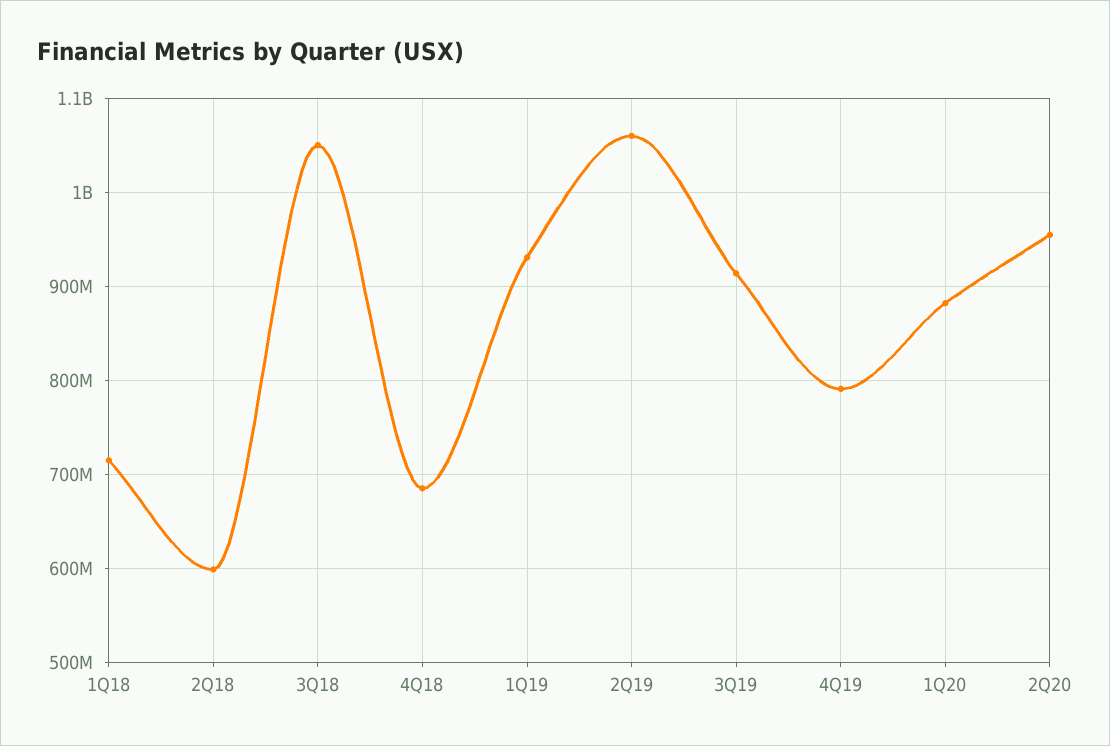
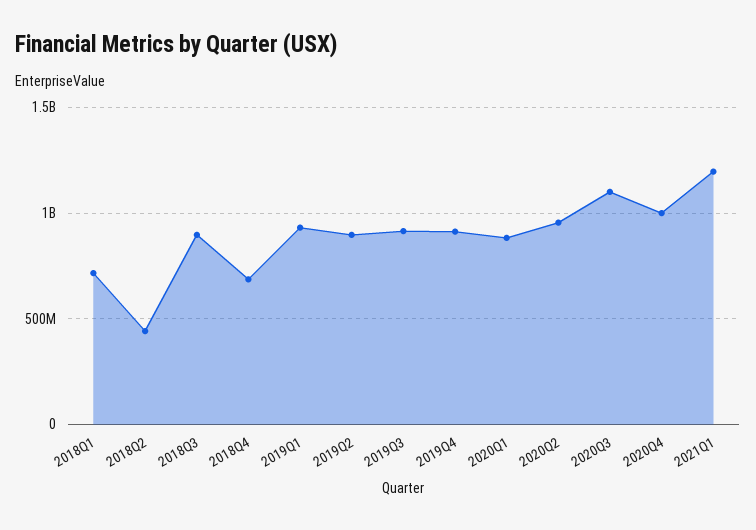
2Q18: 600000000 -> 450000000
3Q18: 1050000000 -> 900000000
2Q19: 1060000000 -> 900000000
4Q19: 790000000 -> 900000000
2020Q3: none -> 1100000000
2020Q4: none -> 1000000000
2021Q1: none -> 1200000000

